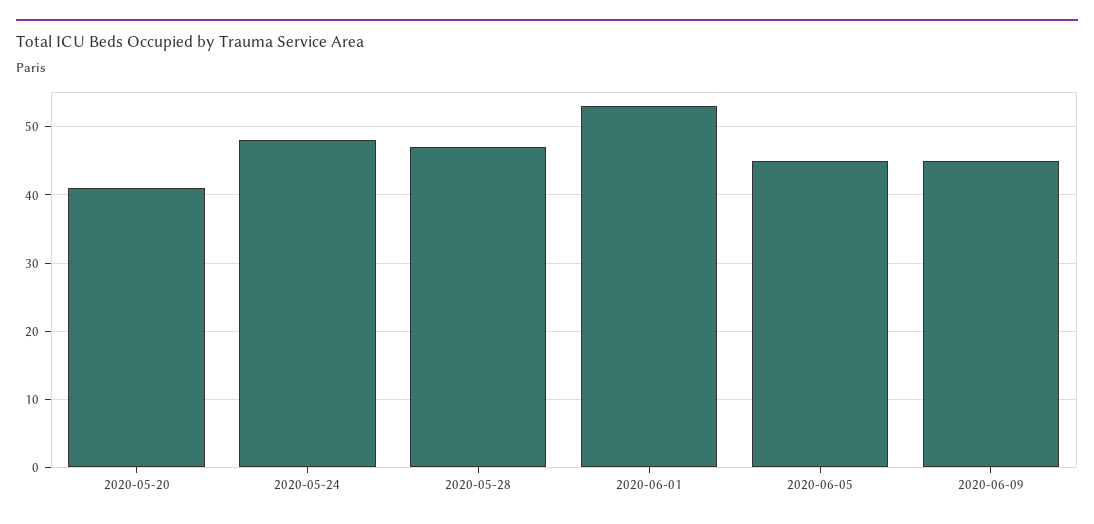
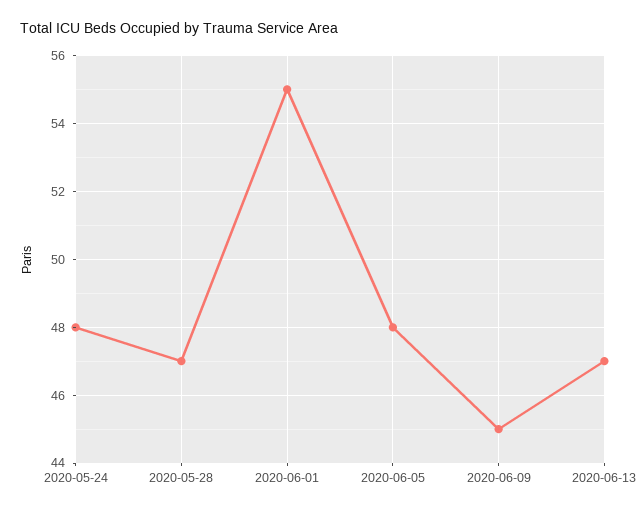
2020-05-20: 41 -> none
2020-06-01: 53 -> 55
2020-06-05: 45 -> 48
2020-06-13: none -> 47

